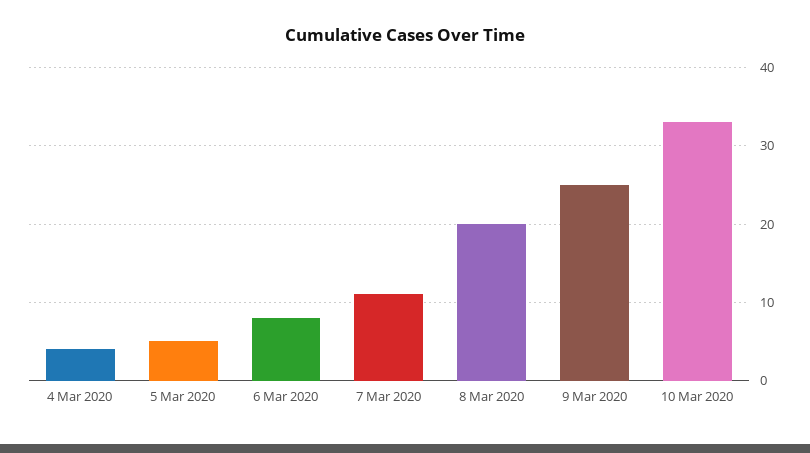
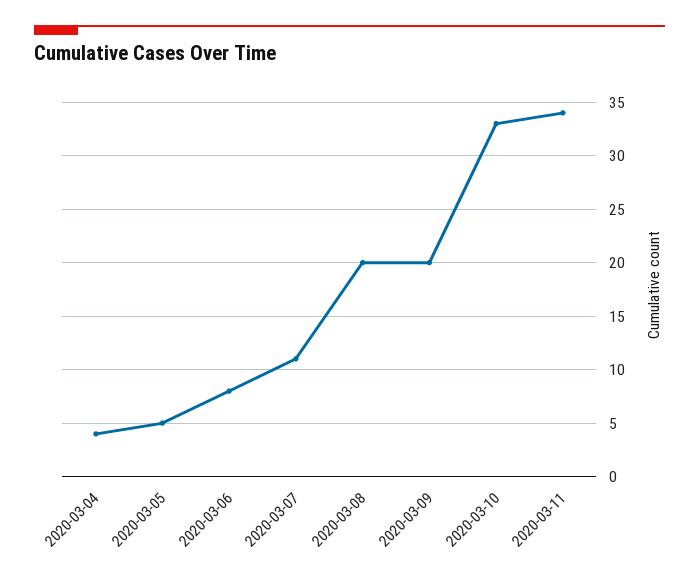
9 Mar 2020: 25 -> 20
2020-03-11: none -> 34

